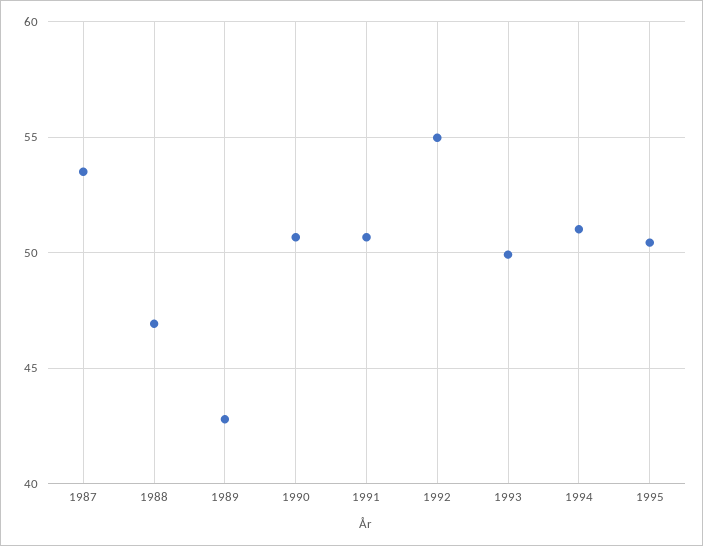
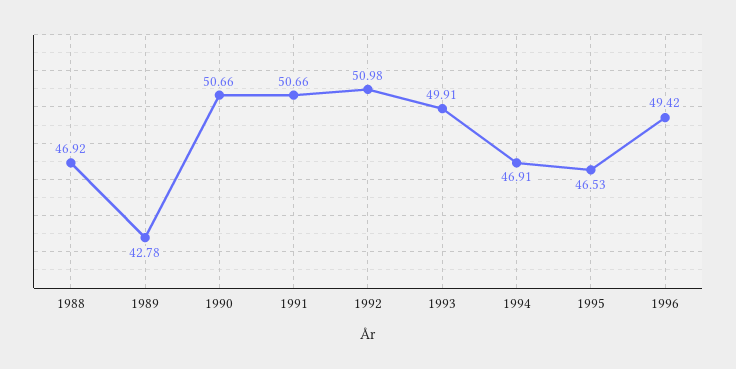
1987: 53.5 -> none
1992: 55 -> 50.98
1994: 51 -> 46.91
1995: 50.5 -> 46.53
1996: none -> 49.42

